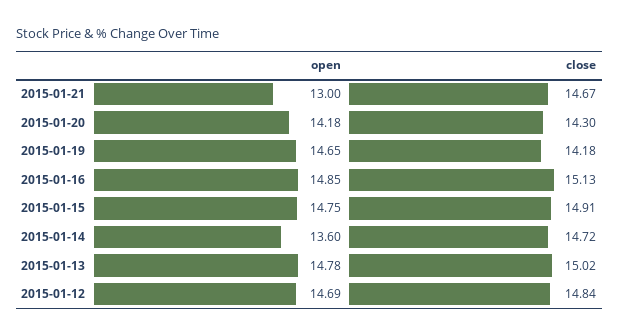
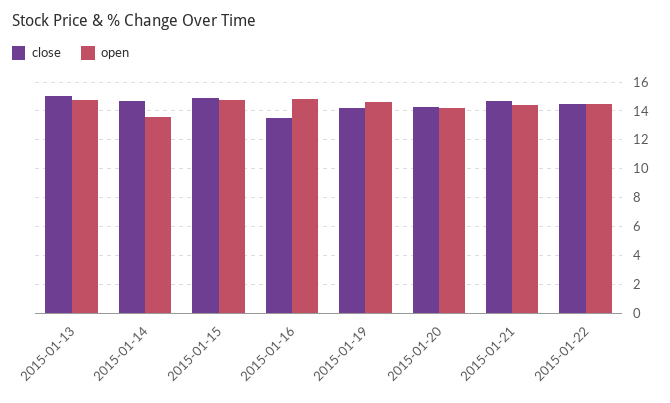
open, 2015-01-21: 13 -> 14.5
close, 2015-01-16: 15.13 -> 13.5
open, 2015-01-12: 14.69 -> none
close, 2015-01-12: 14.84 -> none
close, 2015-01-22: none -> 14.5
open, 2015-01-22: none -> 14.5

